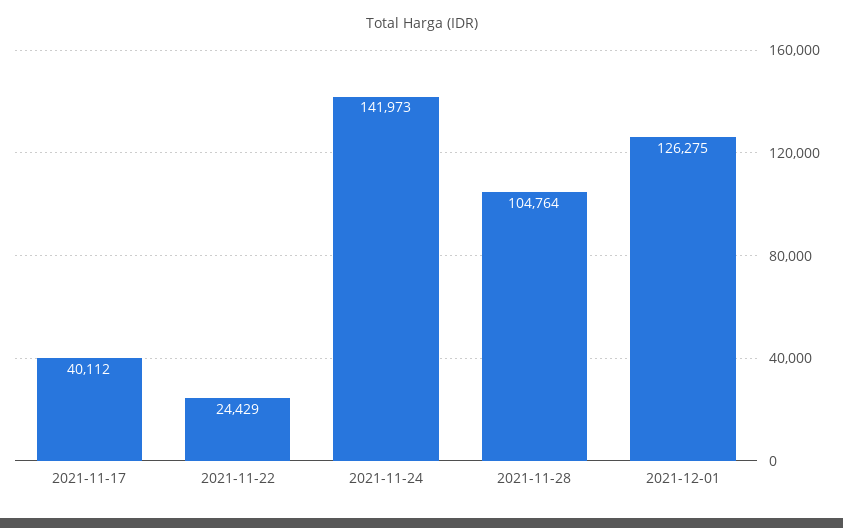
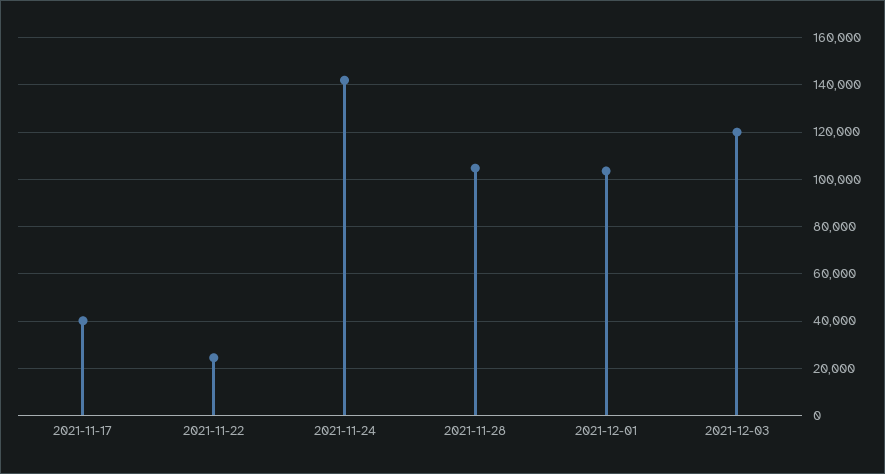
2021-12-01: 126275 -> 105000
2021-12-03: none -> 120000

